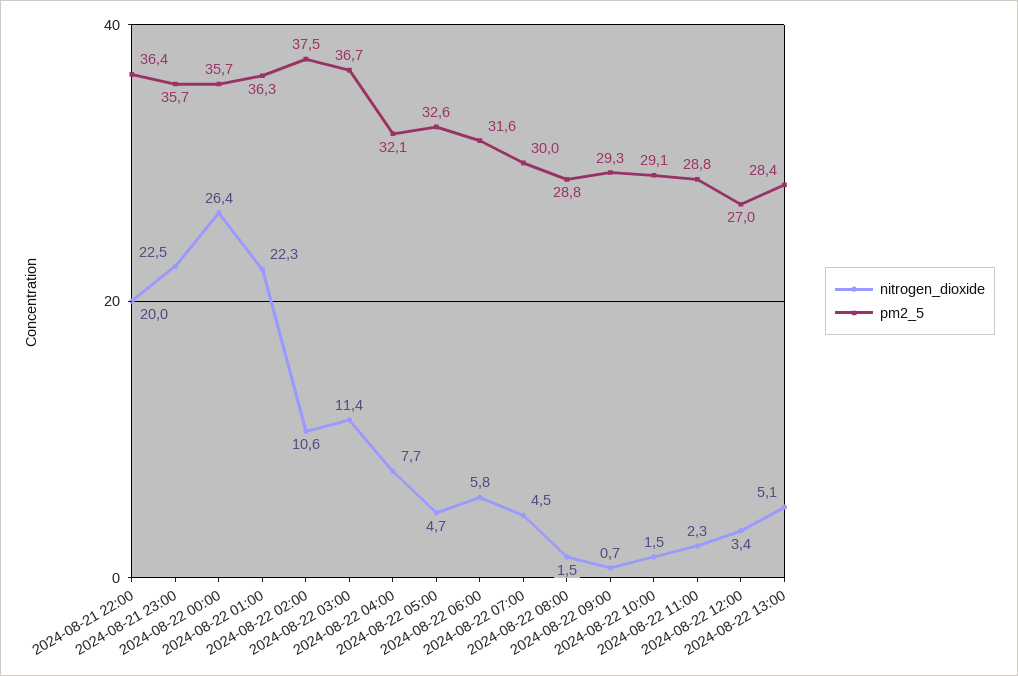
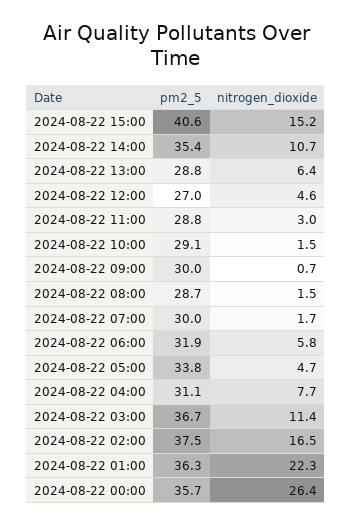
nitrogen_dioxide, 2024-08-21 22:00: 20 -> none
pm2_5, 2024-08-21 22:00: 36.4 -> none
nitrogen_dioxide, 2024-08-21 23:00: 22.5 -> none
pm2_5, 2024-08-21 23:00: 35.7 -> none
nitrogen_dioxide, 2024-08-22 02:00: 10.6 -> 16.5
pm2_5, 2024-08-22 04:00: 32.1 -> 31.1
pm2_5, 2024-08-22 05:00: 32.6 -> 33.8
pm2_5, 2024-08-22 06:00: 31.6 -> 31.9
nitrogen_dioxide, 2024-08-22 07:00: 4.5 -> 1.7
pm2_5, 2024-08-22 08:00: 28.8 -> 28.7
pm2_5, 2024-08-22 09:00: 29.3 -> 30
nitrogen_dioxide, 2024-08-22 11:00: 2.3 -> 3
nitrogen_dioxide, 2024-08-22 12:00: 3.4 -> 4.6
nitrogen_dioxide, 2024-08-22 13:00: 5.1 -> 6.4
pm2_5, 2024-08-22 13:00: 28.4 -> 28.8
pm2_5, 2024-08-22 15:00: none -> 40.6
nitrogen_dioxide, 2024-08-22 15:00: none -> 15.2
pm2_5, 2024-08-22 14:00: none -> 35.4
nitrogen_dioxide, 2024-08-22 14:00: none -> 10.7

